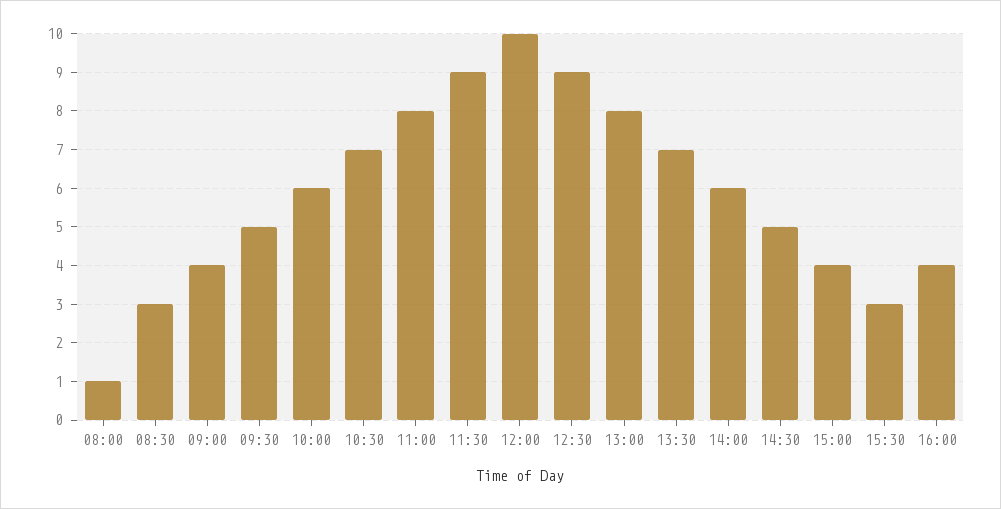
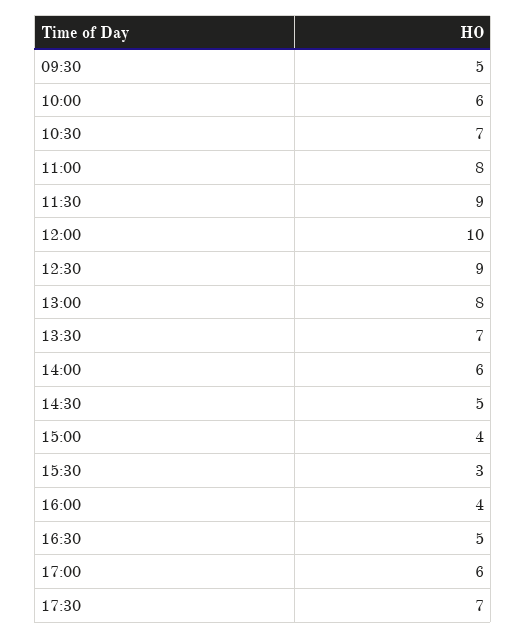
08:00: 1 -> none
08:30: 3 -> none
09:00: 4 -> none
16:30: none -> 5
17:00: none -> 6
17:30: none -> 7

